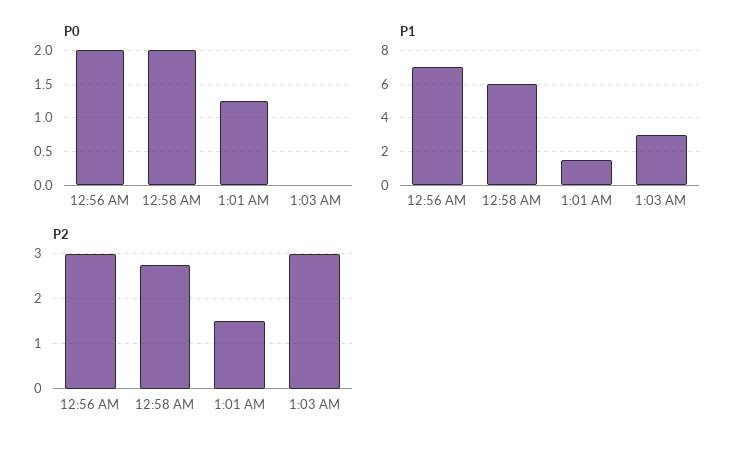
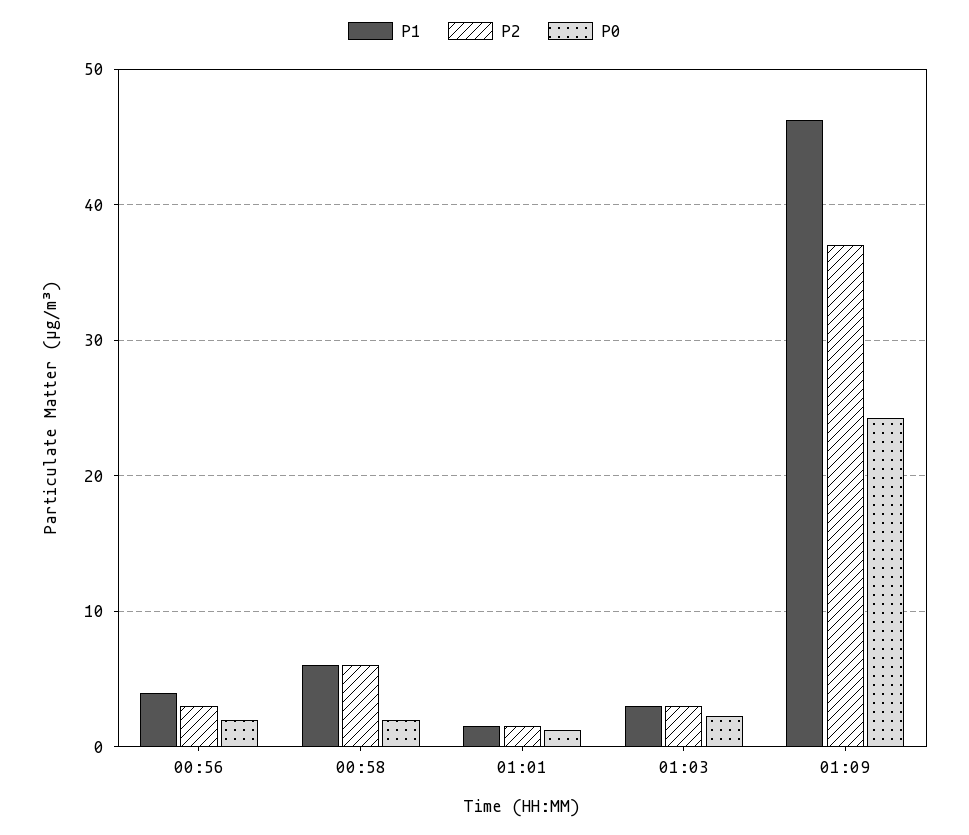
P0, 1:03 AM: 0 -> 2
P1, 12:56 AM: 7 -> 4
P2, 12:58 AM: 2.8 -> 6
P1, 01:09: none -> 46
P2, 01:09: none -> 37
P0, 01:09: none -> 24

